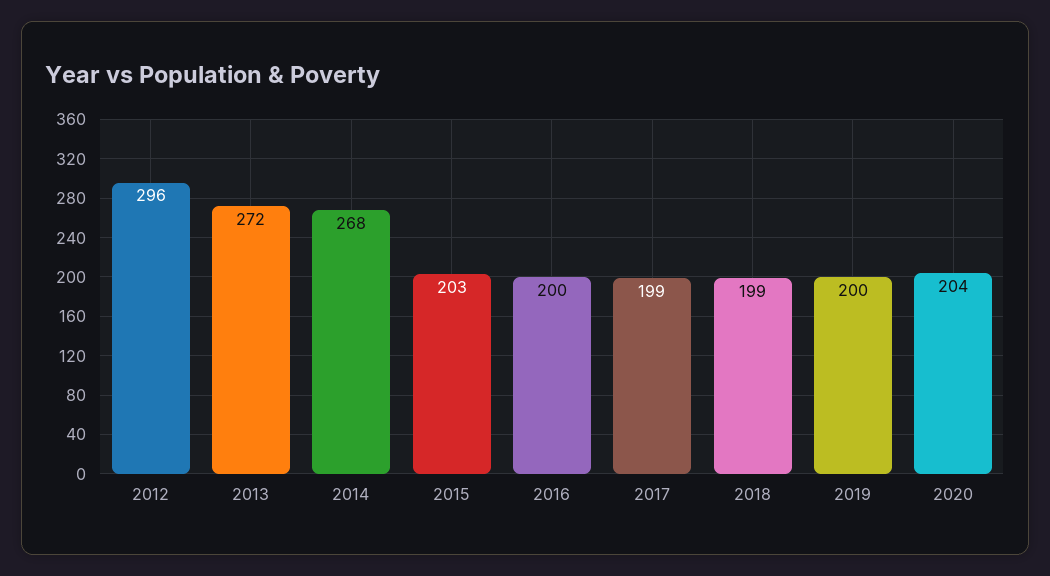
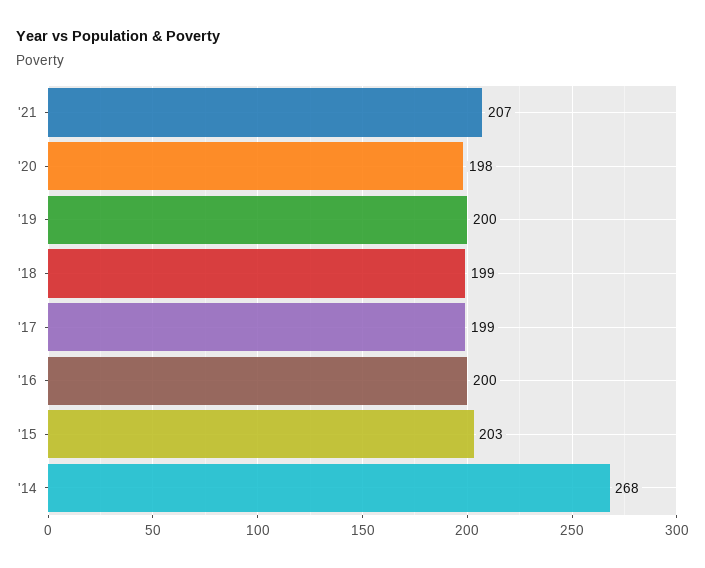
2012: 296 -> none
2013: 272 -> none
2020: 204 -> 198
'21: none -> 207

